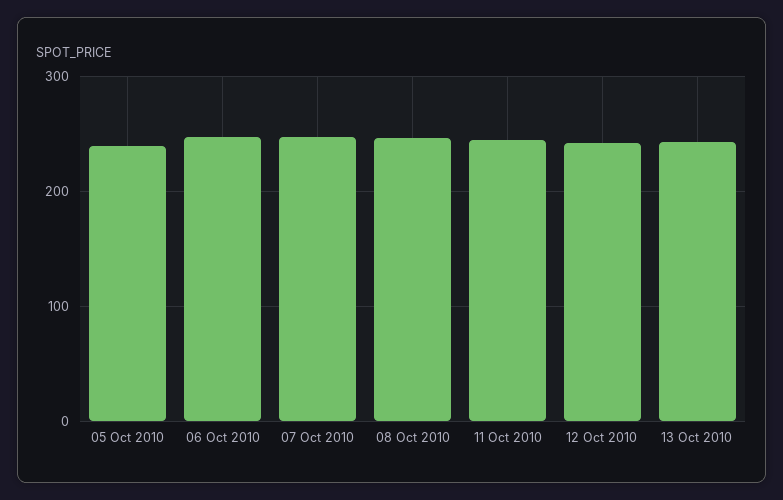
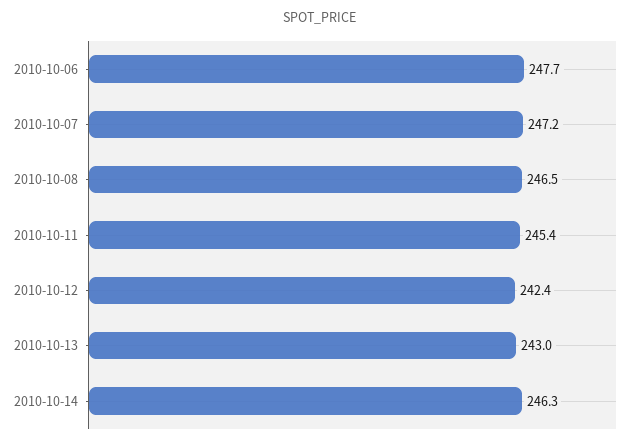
05 Oct 2010: 240 -> none
2010-10-14: none -> 246.3

